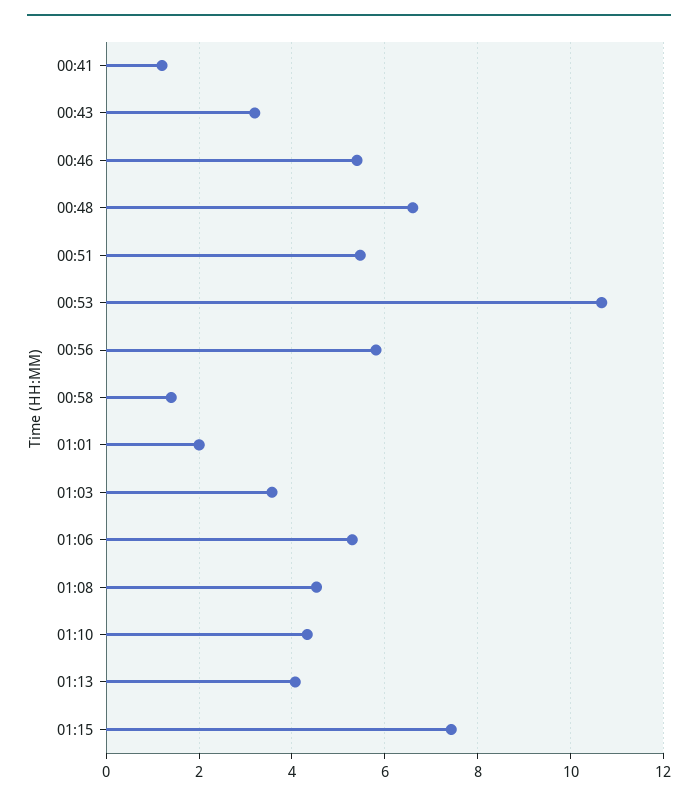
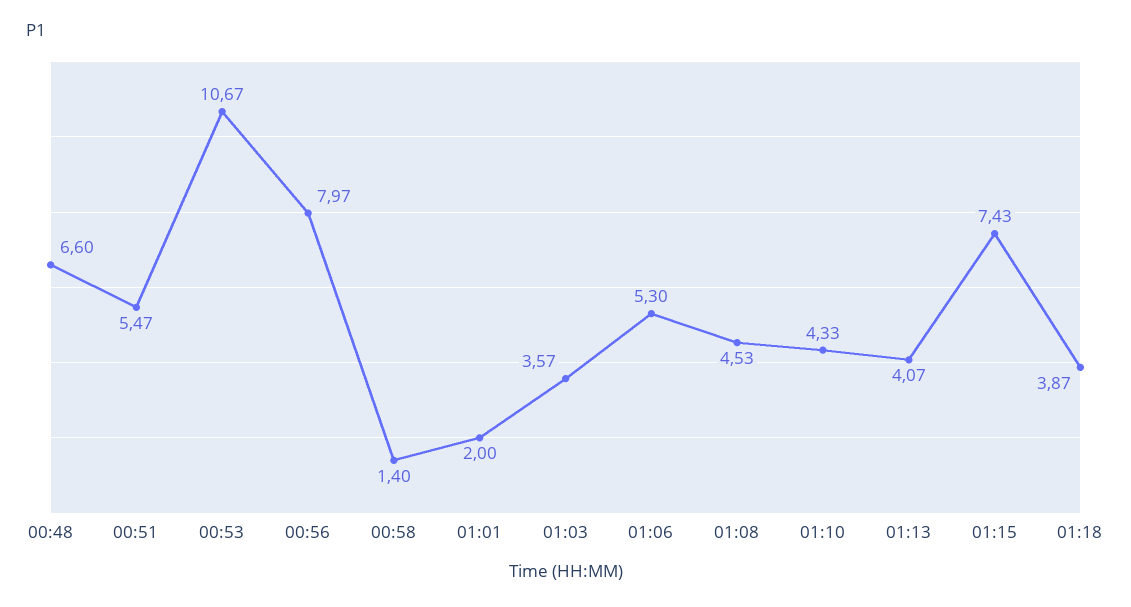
00:41: 1.2 -> none
00:43: 3.2 -> none
00:46: 5.4 -> none
00:56: 5.8 -> 7.97
01:18: none -> 3.87

